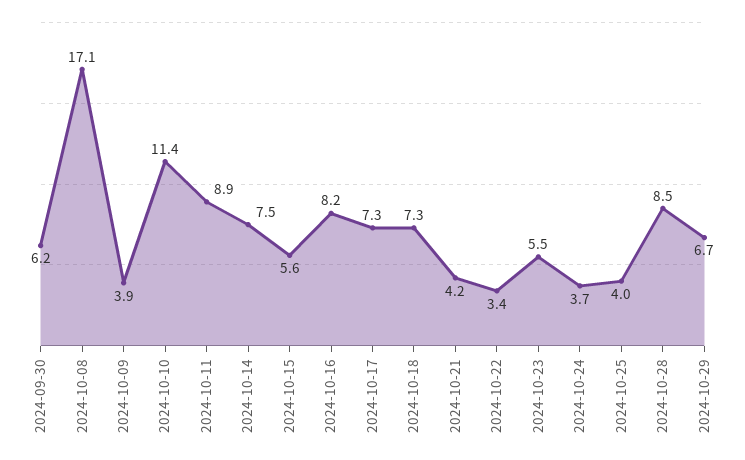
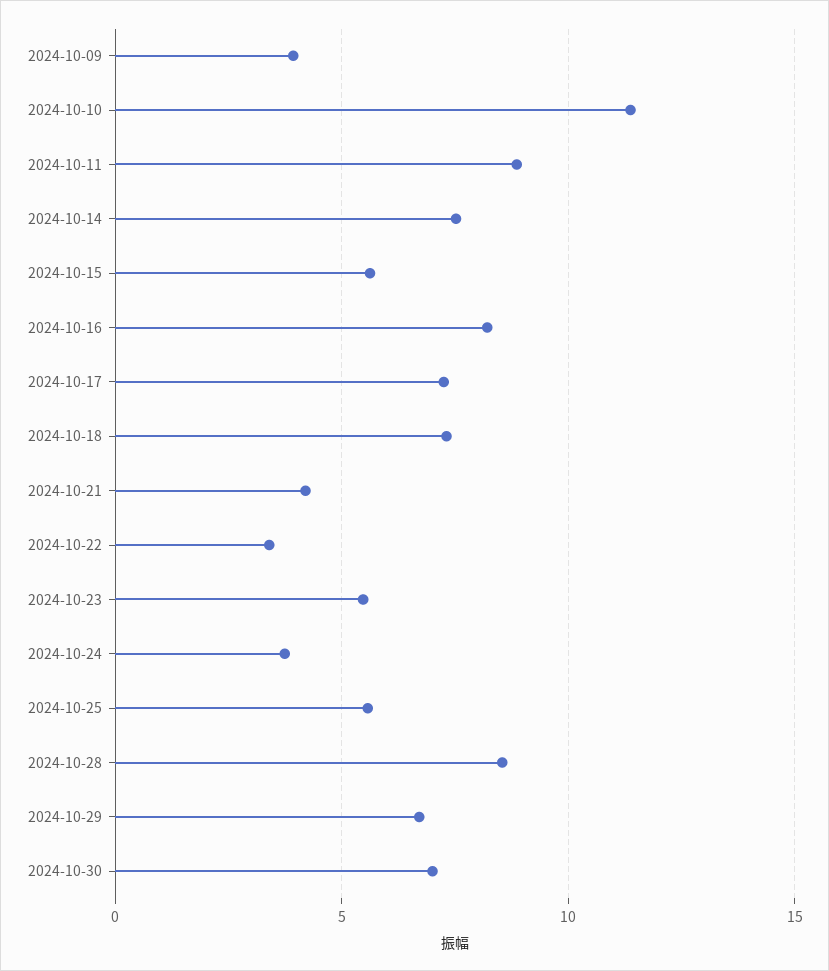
2024-09-30: 6.2 -> none
2024-10-08: 17.1 -> none
2024-10-25: 4 -> 5.5
2024-10-30: none -> 7

